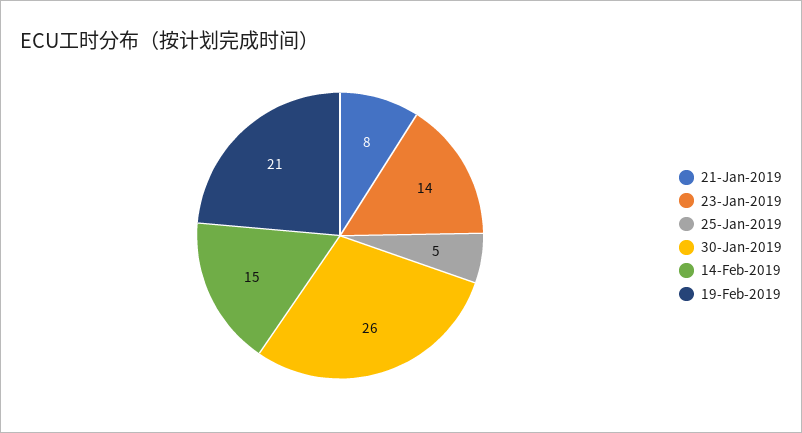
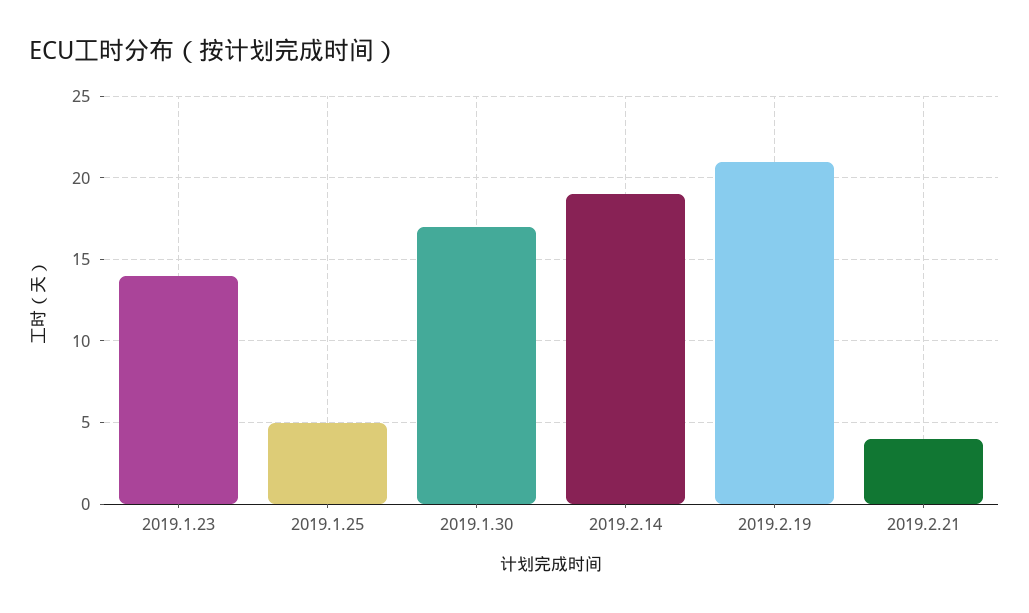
21-Jan-2019: 8 -> none
30-Jan-2019: 26 -> 17
14-Feb-2019: 15 -> 19
2019.2.21: none -> 4

